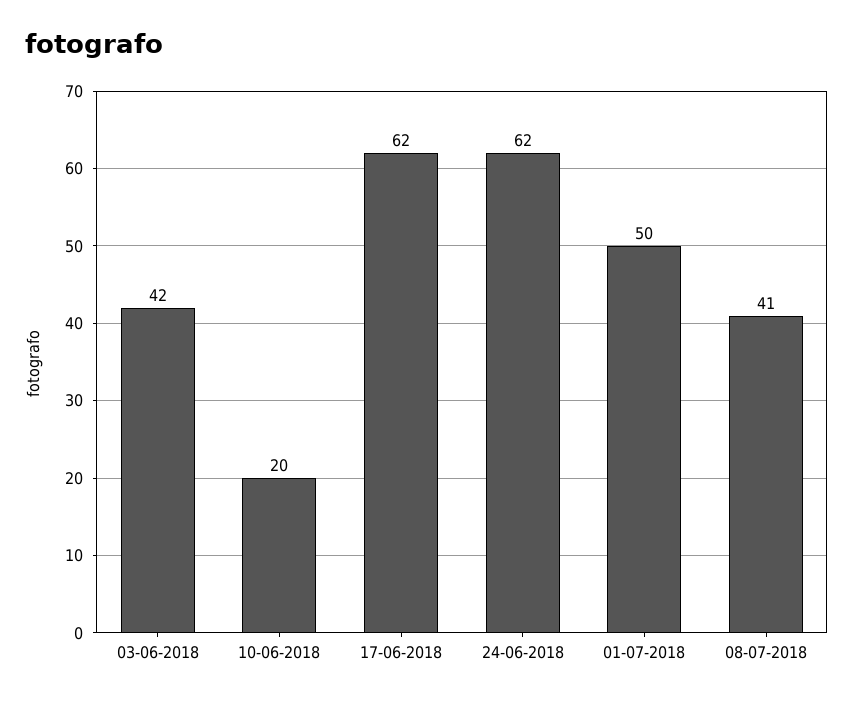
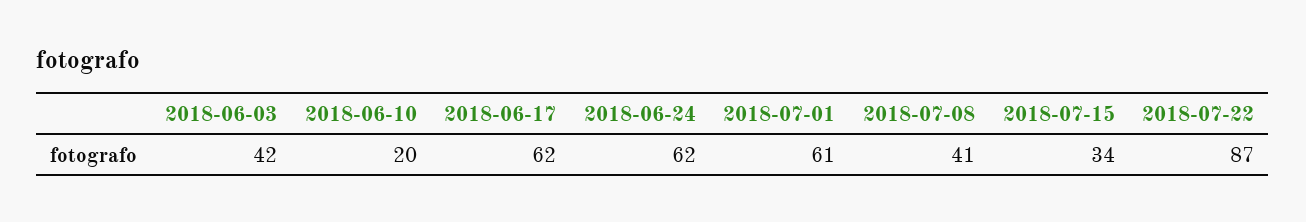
01-07-2018: 50 -> 61
2018-07-15: none -> 34
2018-07-22: none -> 87

